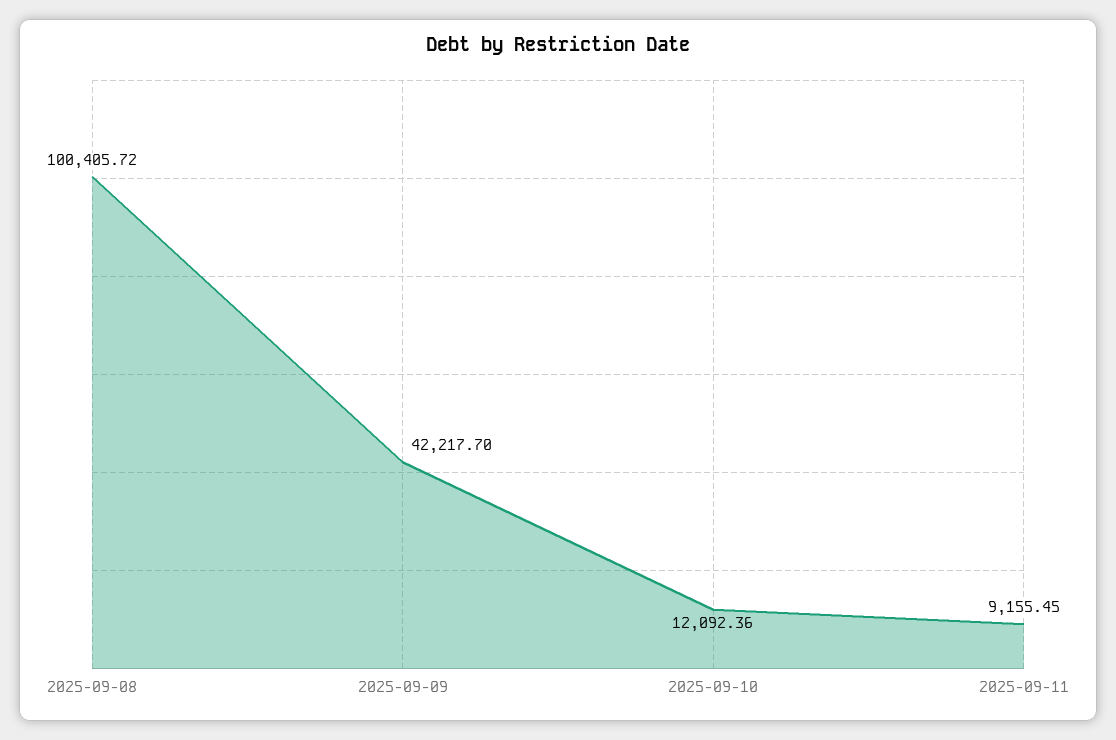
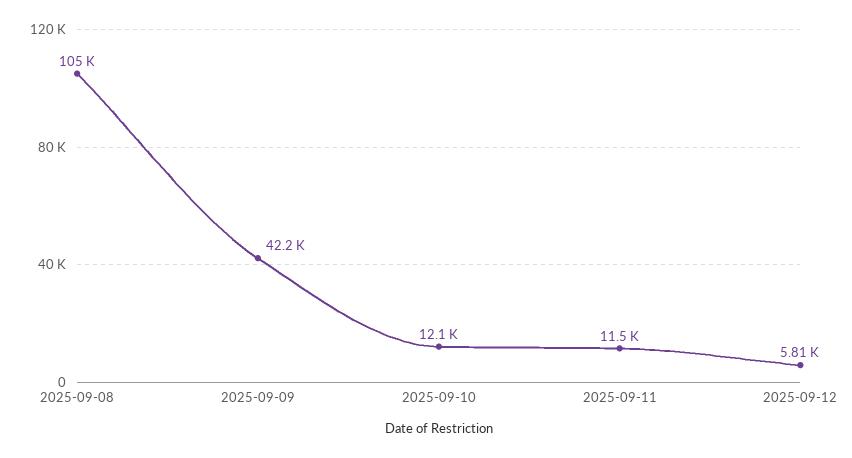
2025-09-08: 100405.72 -> 105000
2025-09-11: 9155.45 -> 11500
2025-09-12: none -> 5810

